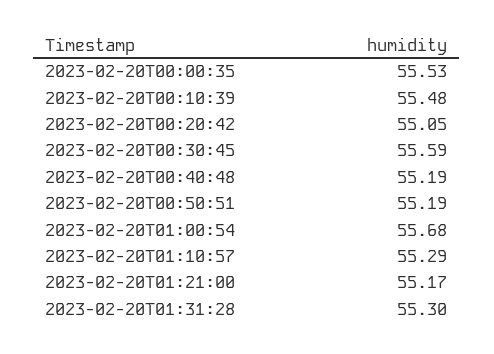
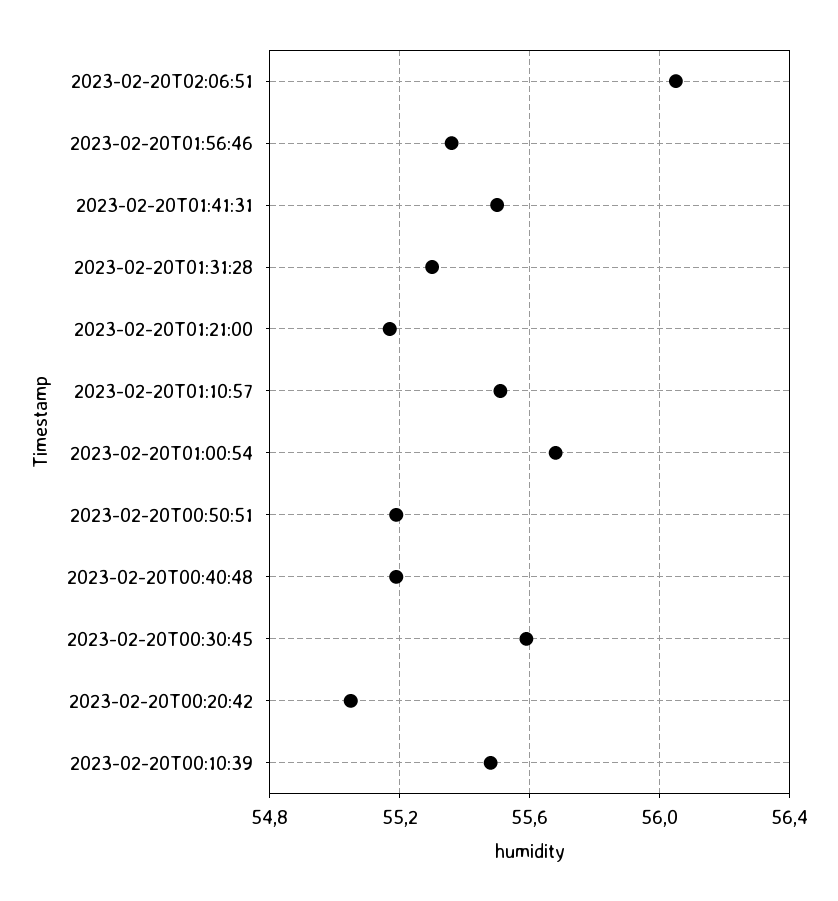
2023-02-20T00:00:35: 55.53 -> none
2023-02-20T01:10:57: 55.29 -> 55.5
2023-02-20T02:06:51: none -> 56.05
2023-02-20T01:56:46: none -> 55.35
2023-02-20T01:41:31: none -> 55.5

